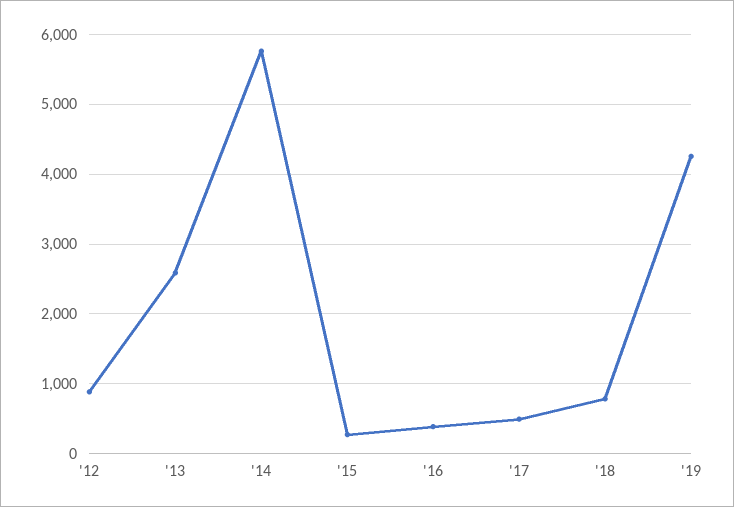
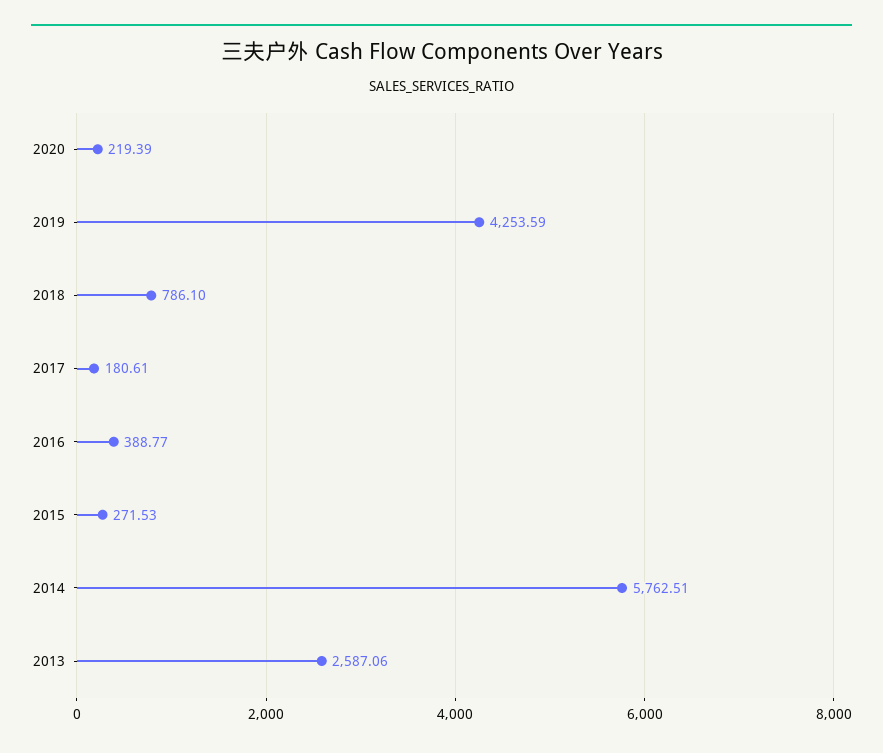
'12: 900 -> none
'17: 500 -> 180.61
2020: none -> 219.39

